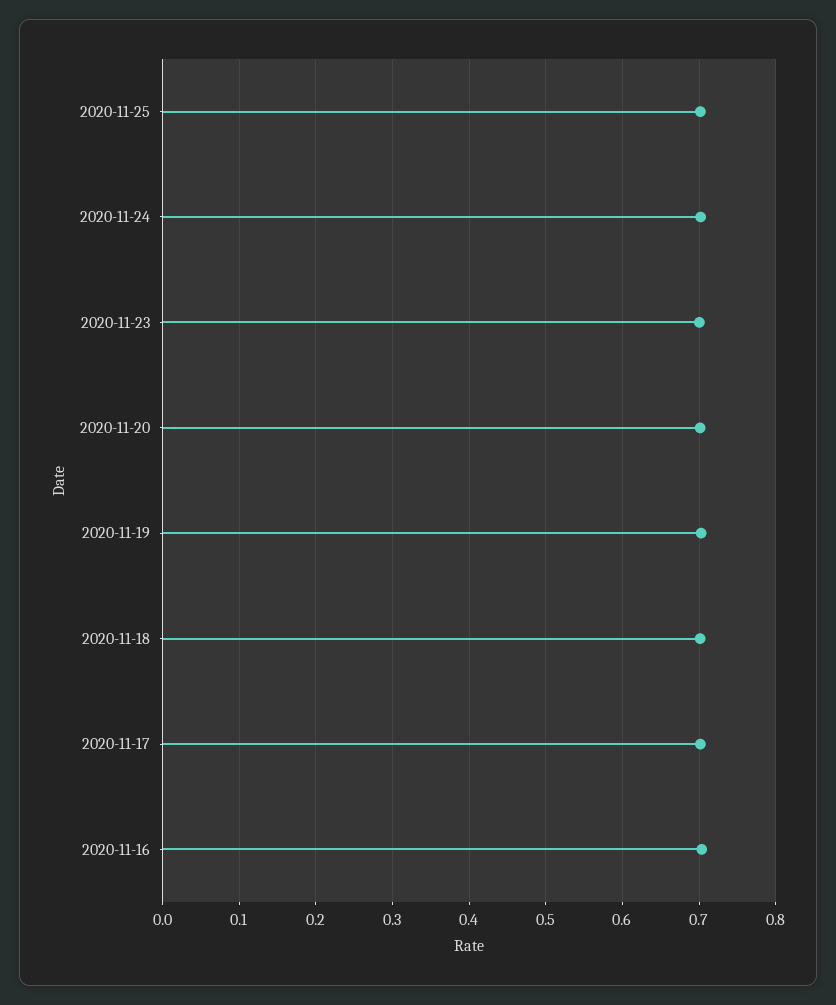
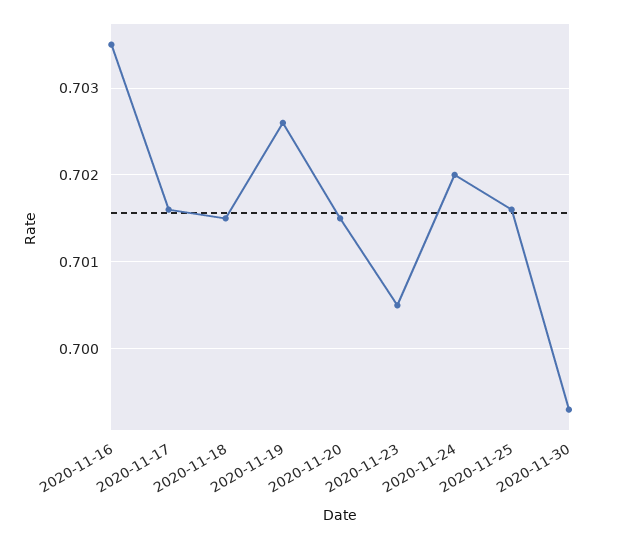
2020-11-30: none -> 0.6993

